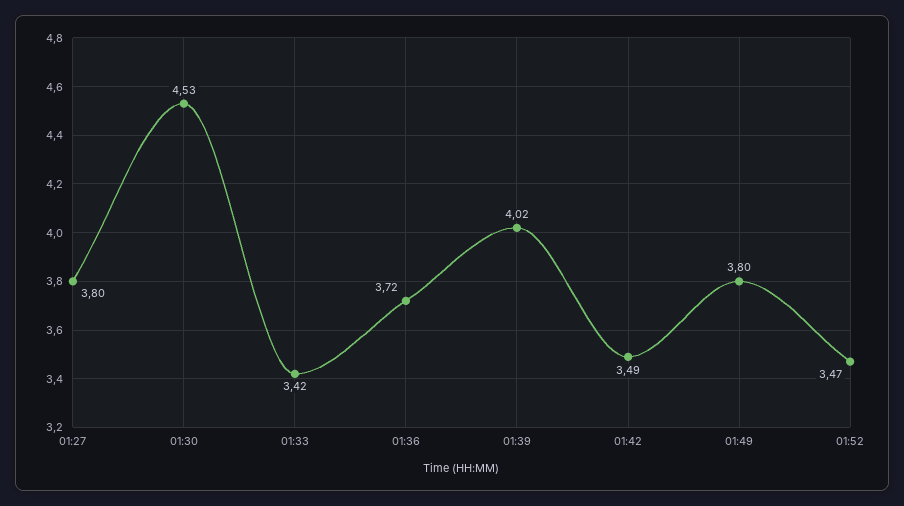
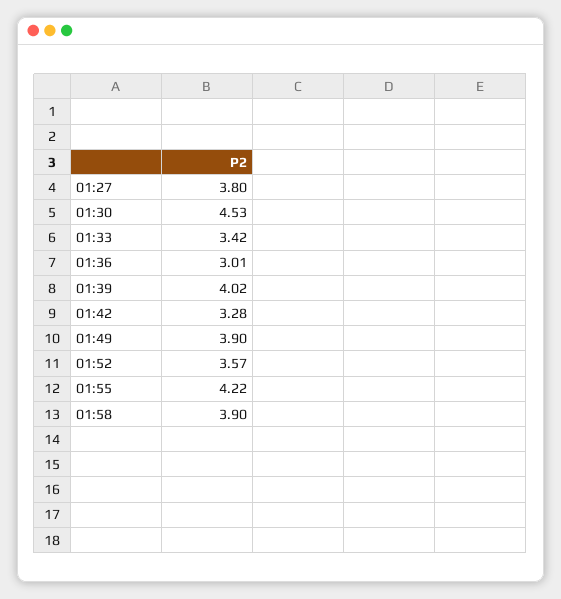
01:36: 3.72 -> 3.01
01:42: 3.49 -> 3.28
01:49: 3.8 -> 3.9
01:52: 3.47 -> 3.57
01:55: none -> 4.22
01:58: none -> 3.9

